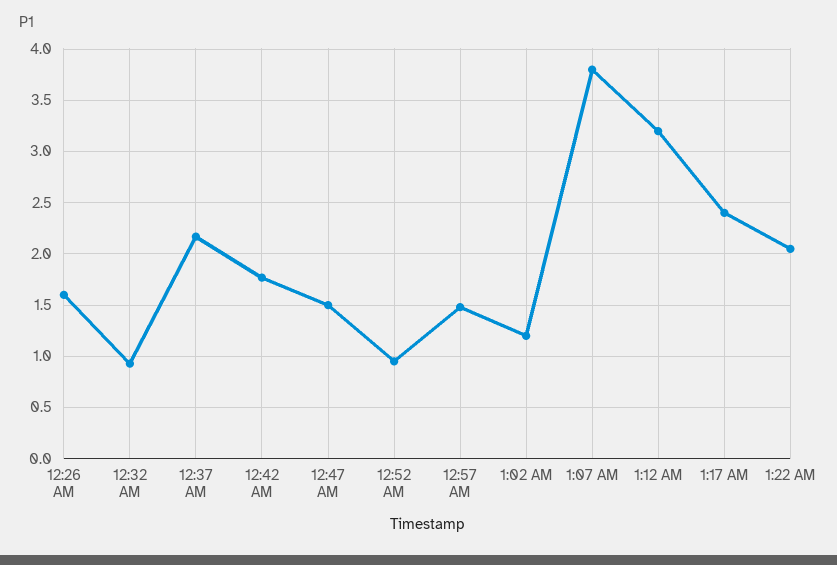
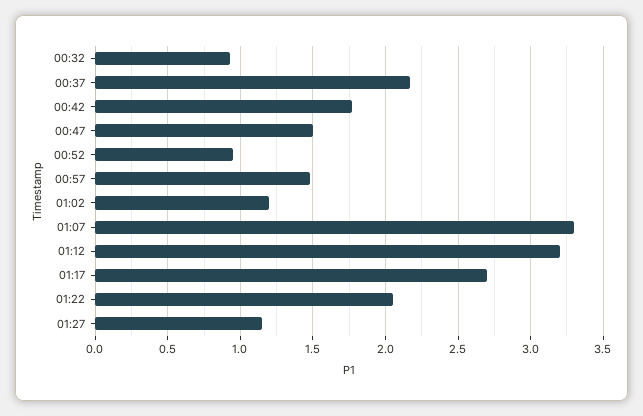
12:26 AM: 1.6 -> none
1:07 AM: 3.8 -> 3.3
1:17 AM: 2.4 -> 2.7
01:27: none -> 1.15

